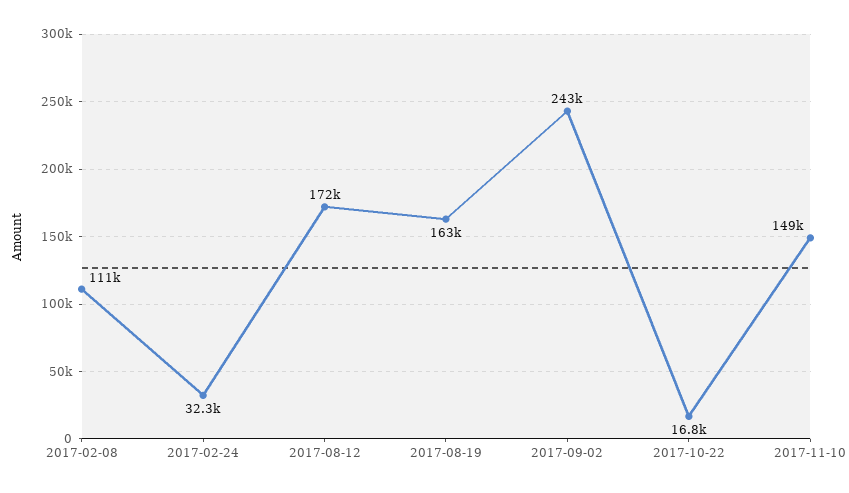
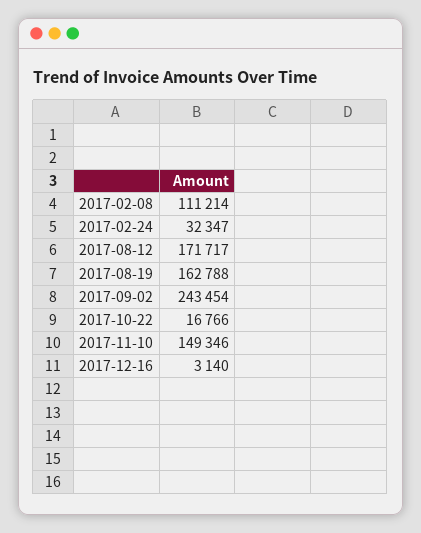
2017-12-16: none -> 3140

